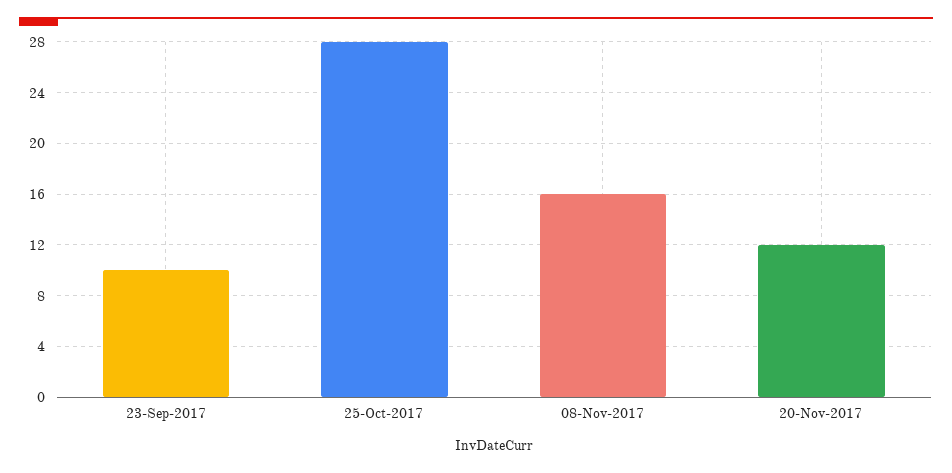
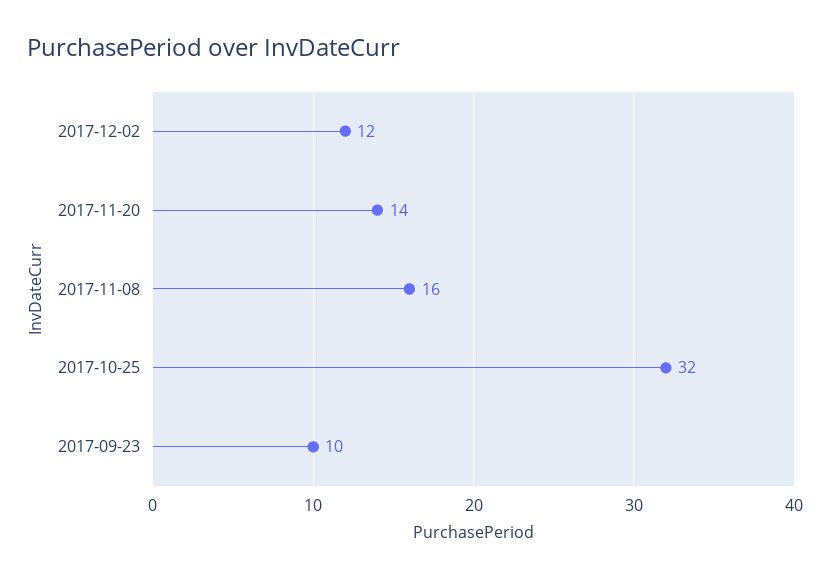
25-Oct-2017: 28 -> 32
20-Nov-2017: 12 -> 14
2017-12-02: none -> 12

